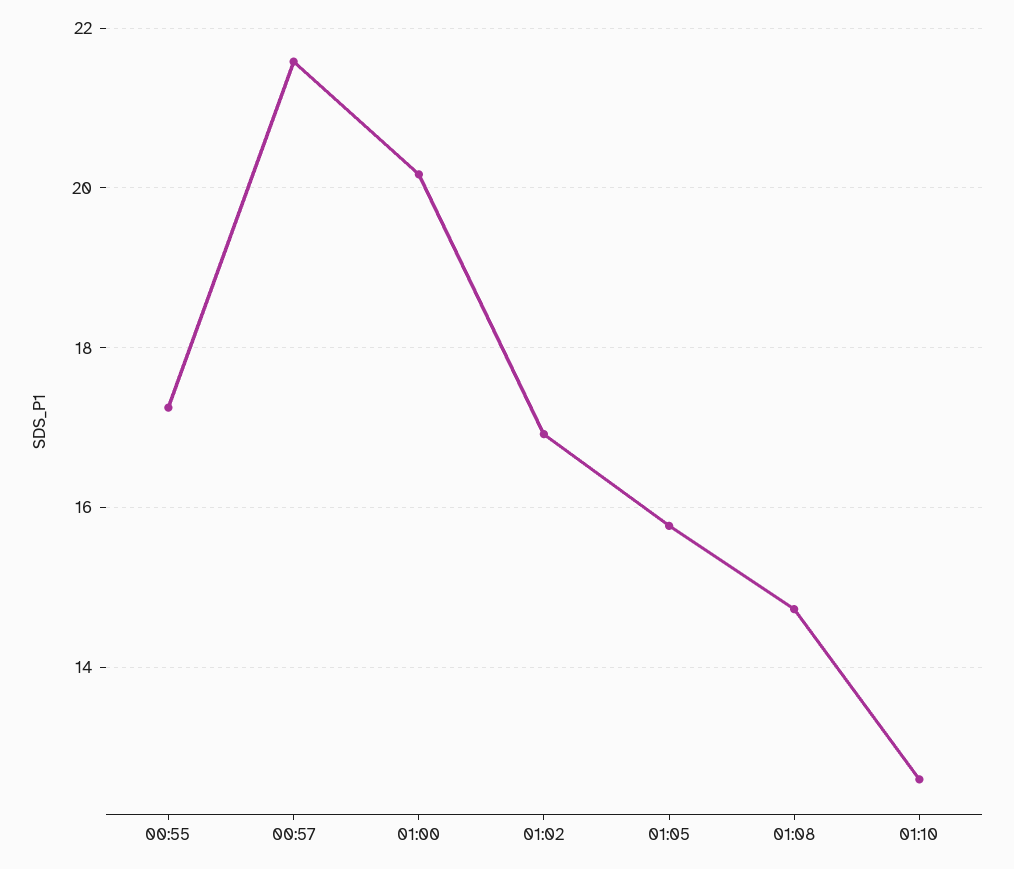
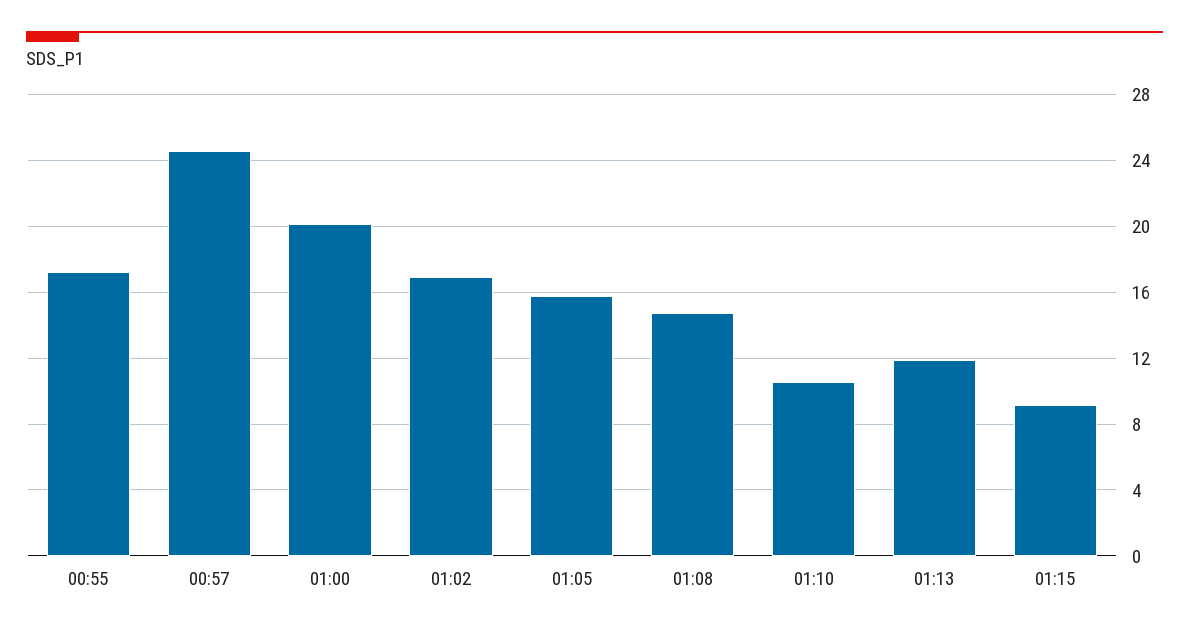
00:57: 21.6 -> 24.5
01:10: 12.6 -> 10.5
01:13: none -> 12
01:15: none -> 9

